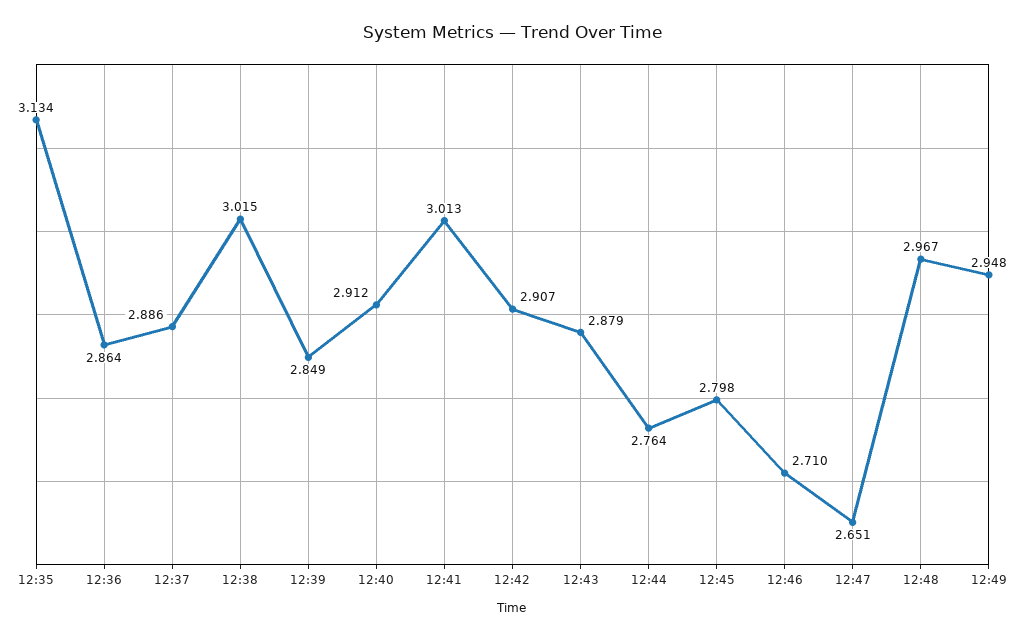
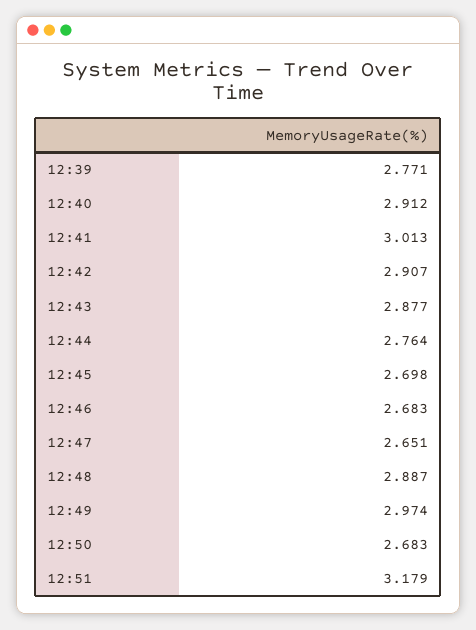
12:35: 3.134 -> none
12:36: 2.864 -> none
12:37: 2.886 -> none
12:38: 3.015 -> none
12:39: 2.849 -> 2.771
12:43: 2.879 -> 2.877
12:45: 2.798 -> 2.698
12:46: 2.71 -> 2.683
12:48: 2.967 -> 2.887
12:49: 2.948 -> 2.974
12:50: none -> 2.683
12:51: none -> 3.179

